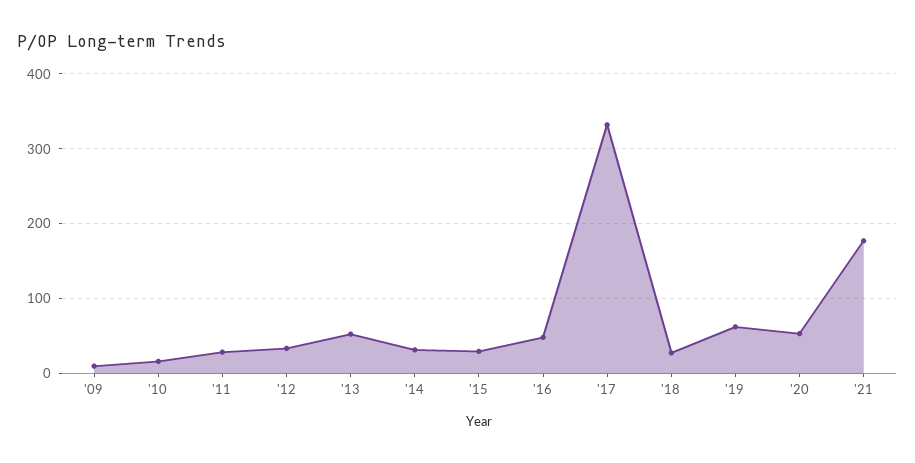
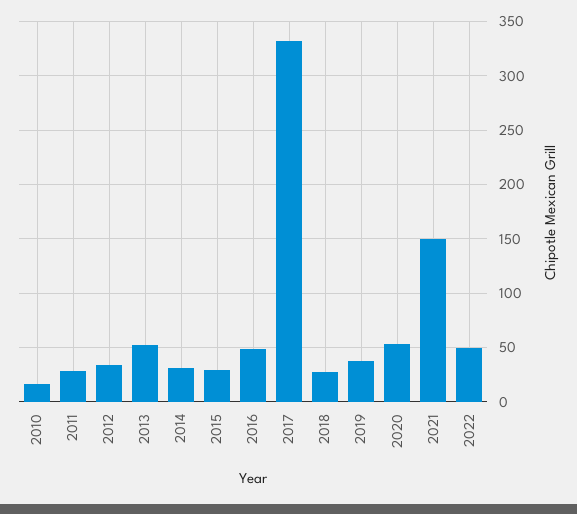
'09: 10 -> none
'19: 60 -> 40
'21: 180 -> 150
2022: none -> 50

